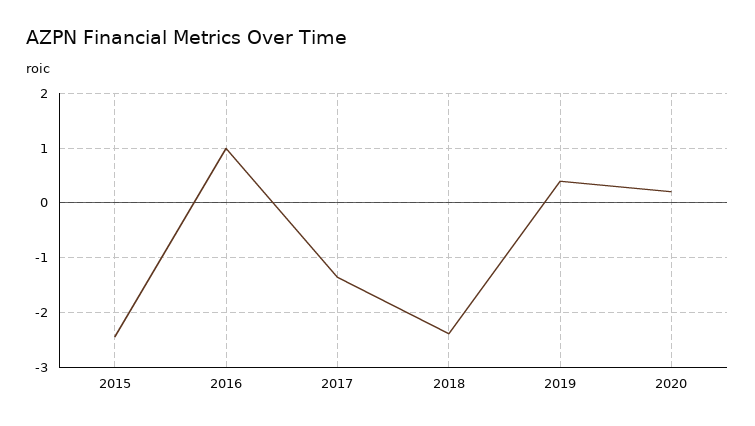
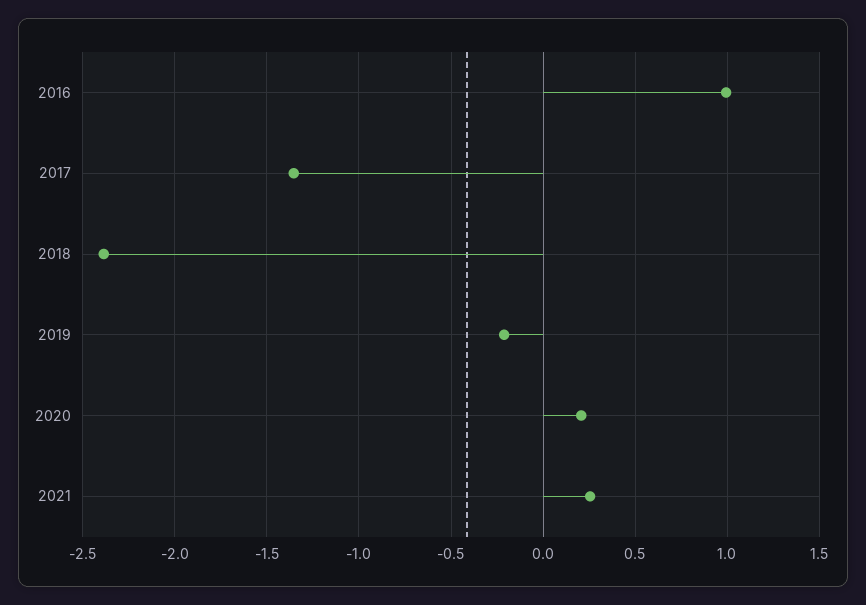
2015: -2.4 -> none
2019: 0.4 -> -0.2
2021: none -> 0.25

